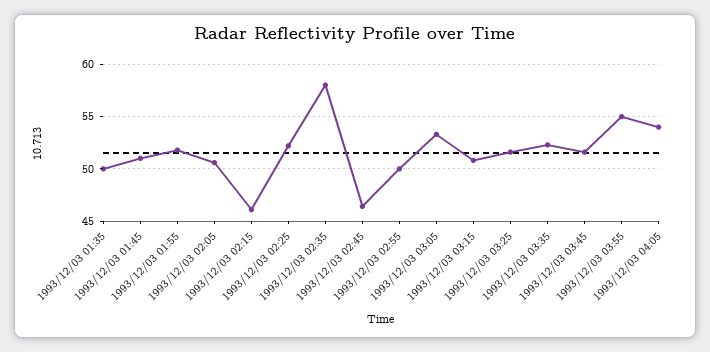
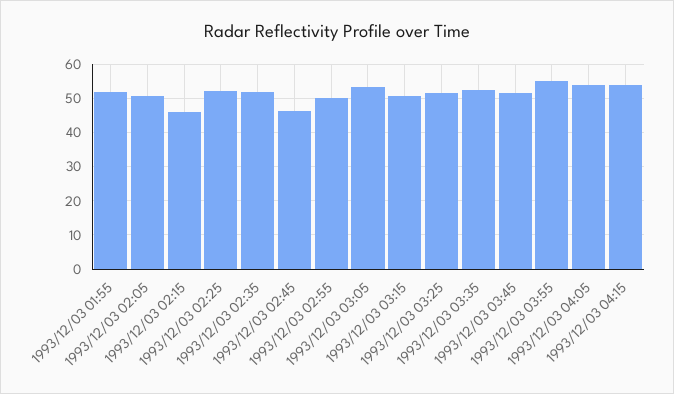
1993/12/03 01:35: 50 -> none
1993/12/03 01:45: 51 -> none
1993/12/03 02:35: 58 -> 52
1993/12/03 04:15: none -> 54

